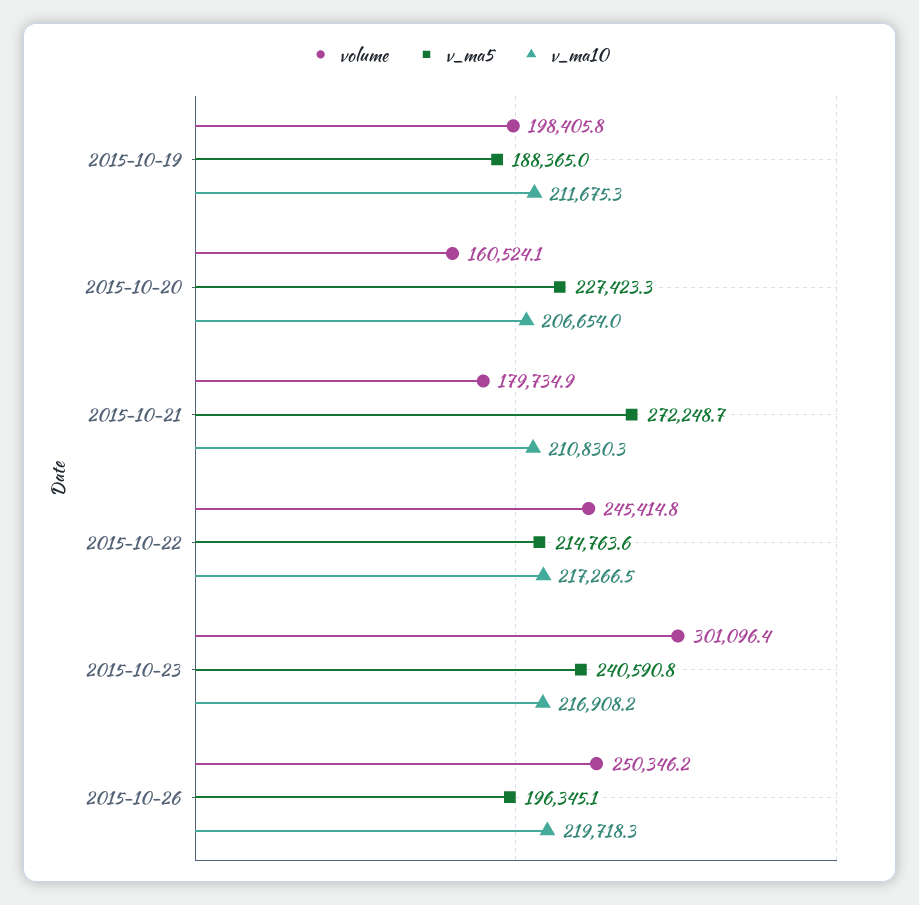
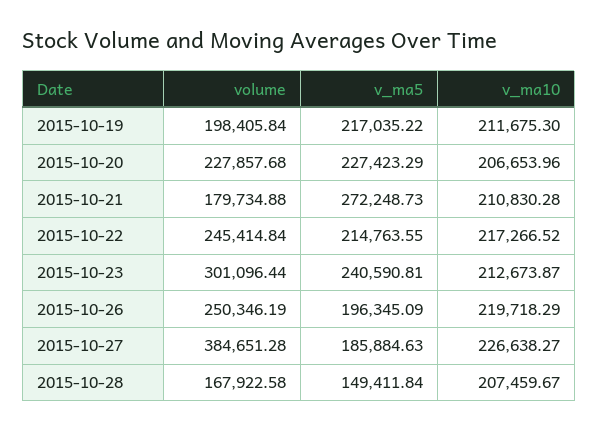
v_ma5, 2015-10-19: 188365 -> 217035.22
volume, 2015-10-20: 160524.1 -> 227857.68
v_ma10, 2015-10-23: 216908.2 -> 212673.87
volume, 2015-10-27: none -> 384651.28
v_ma5, 2015-10-27: none -> 185884.63
v_ma10, 2015-10-27: none -> 226638.27
volume, 2015-10-28: none -> 167922.58
v_ma5, 2015-10-28: none -> 149411.84
v_ma10, 2015-10-28: none -> 207459.67

